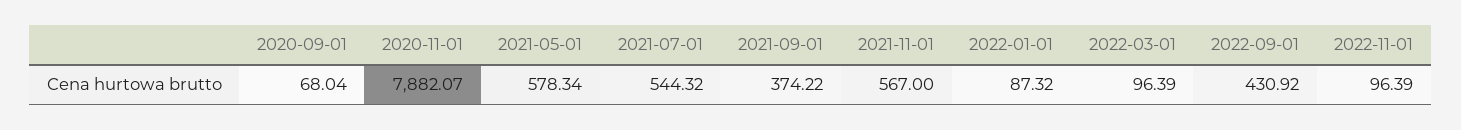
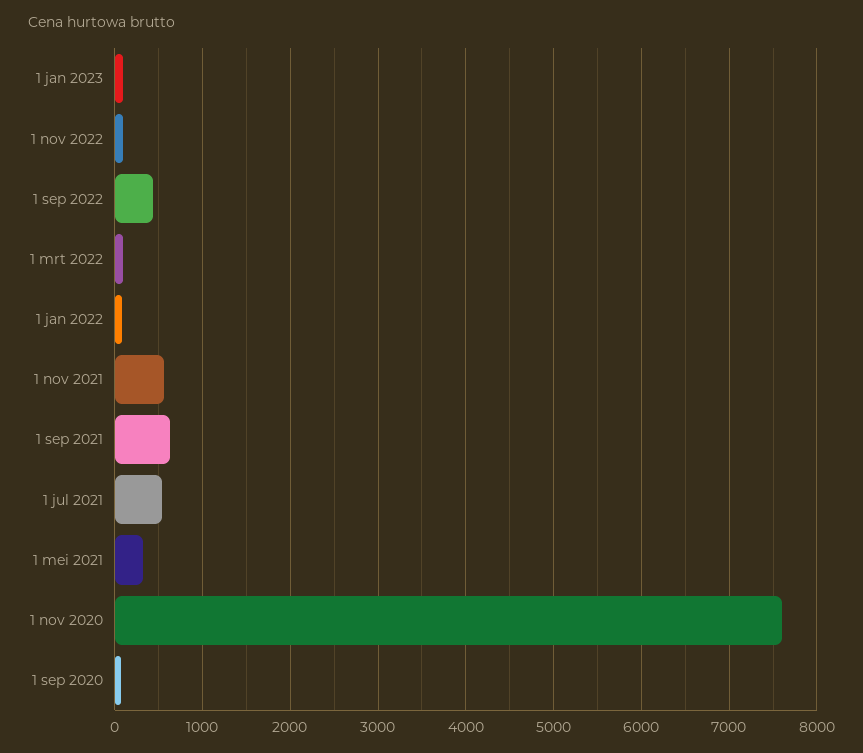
2020-11-01: 7882.07 -> 7600
2021-05-01: 578.34 -> 300
2021-09-01: 374.22 -> 600
1 jan 2023: none -> 100

